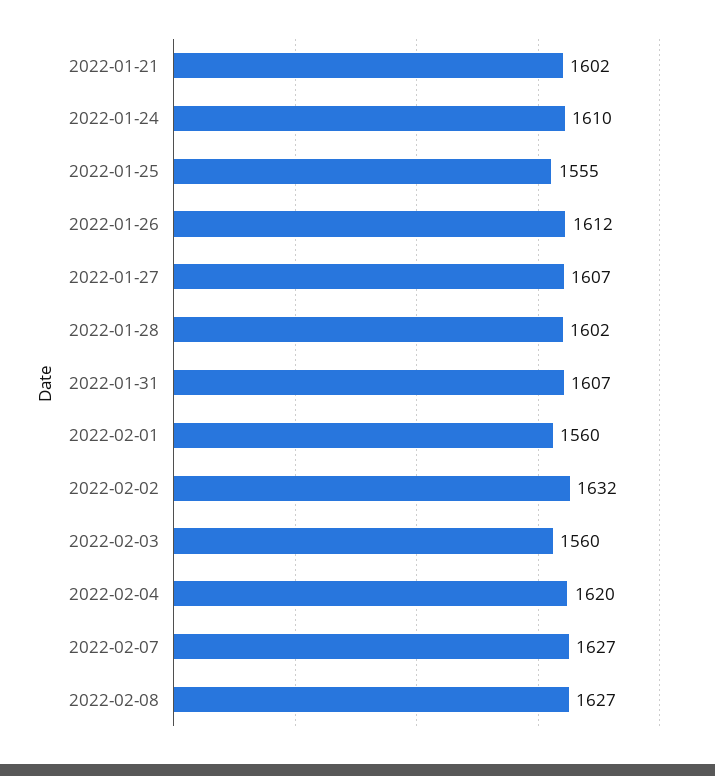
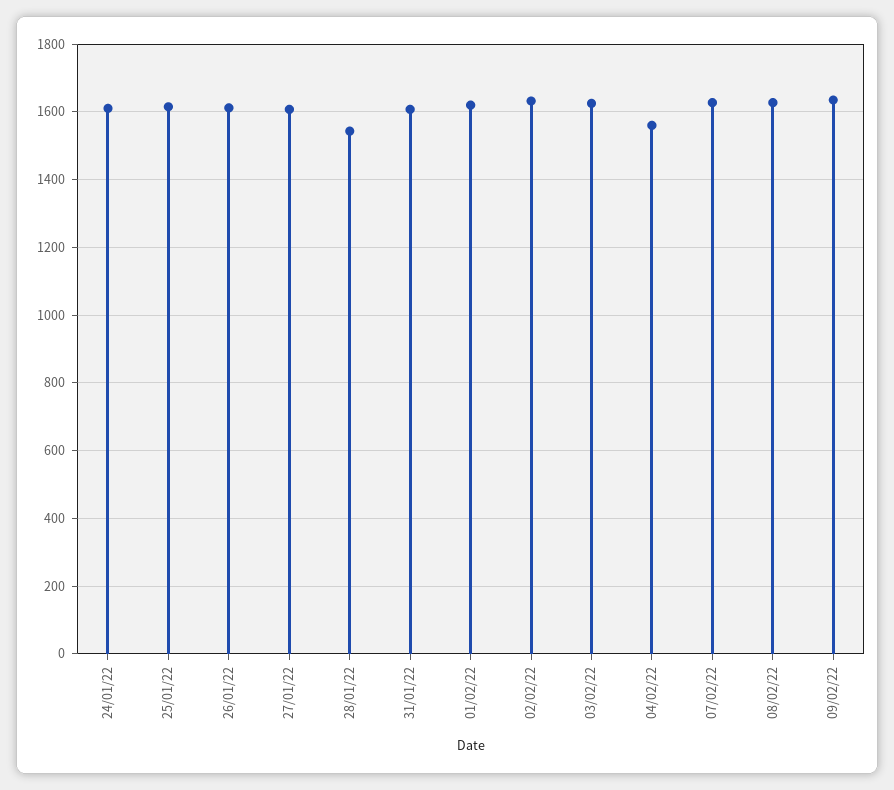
2022-01-21: 1602 -> none
2022-01-25: 1555 -> 1620
2022-01-28: 1602 -> 1540
2022-02-01: 1560 -> 1620
2022-02-03: 1560 -> 1620
2022-02-04: 1620 -> 1560
09/02/22: none -> 1640

